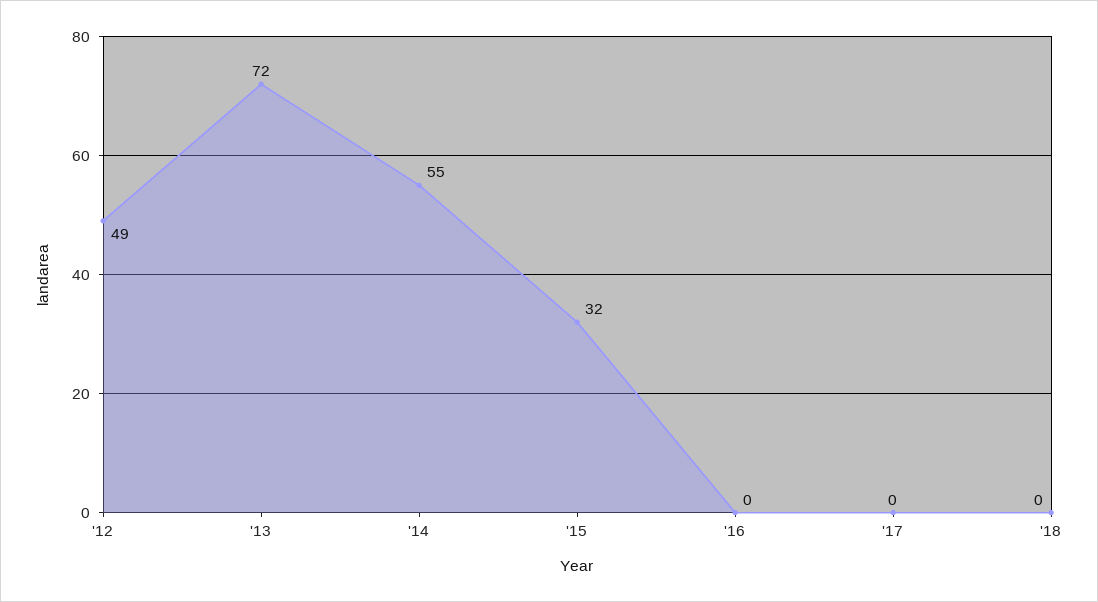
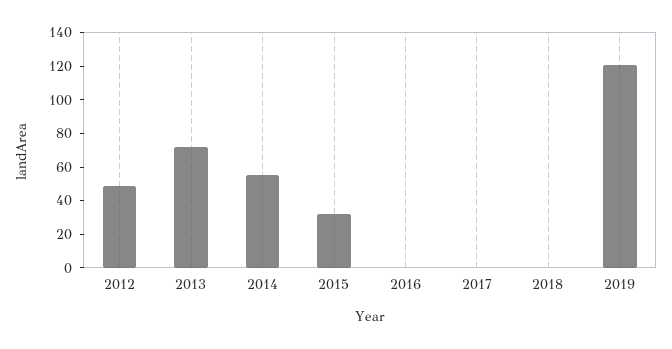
2019: none -> 120

